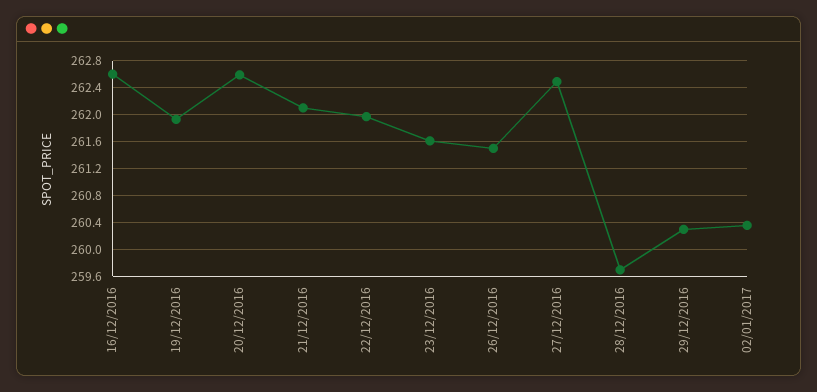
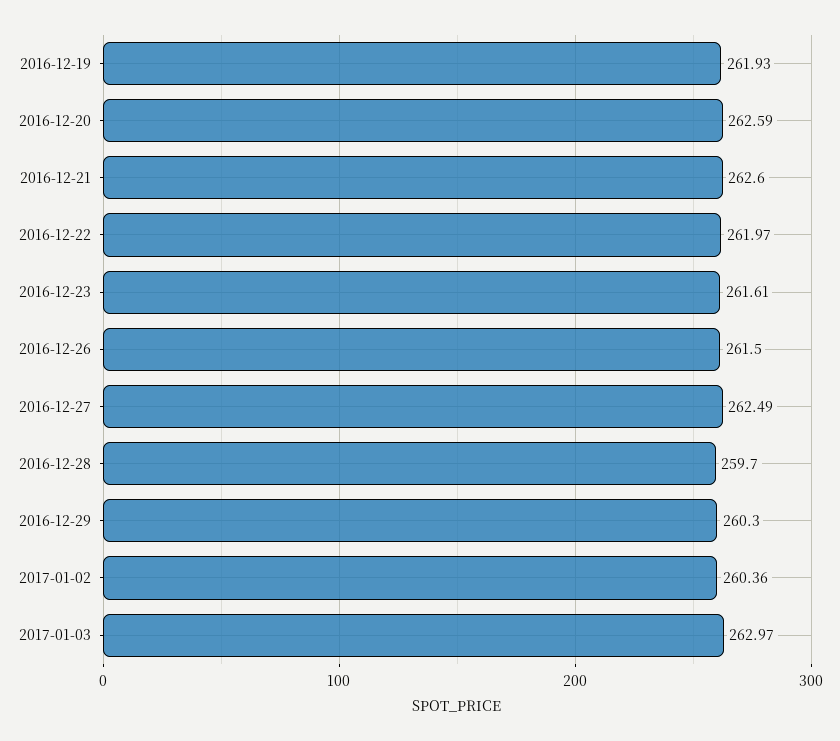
16/12/2016: 262.6 -> none
21/12/2016: 262.1 -> 262.6
2017-01-03: none -> 262.97

